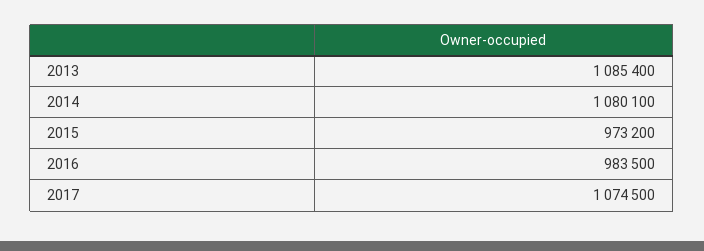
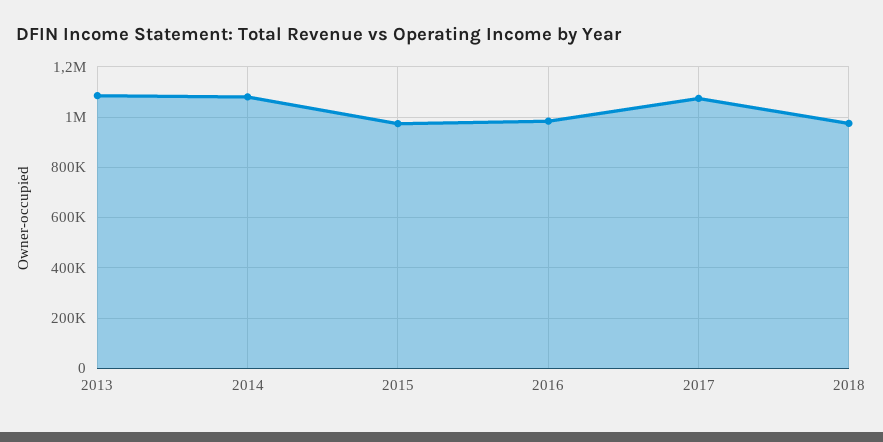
2018: none -> 975000

